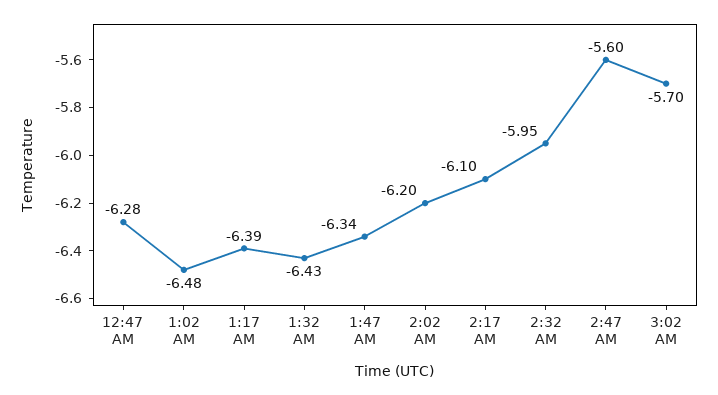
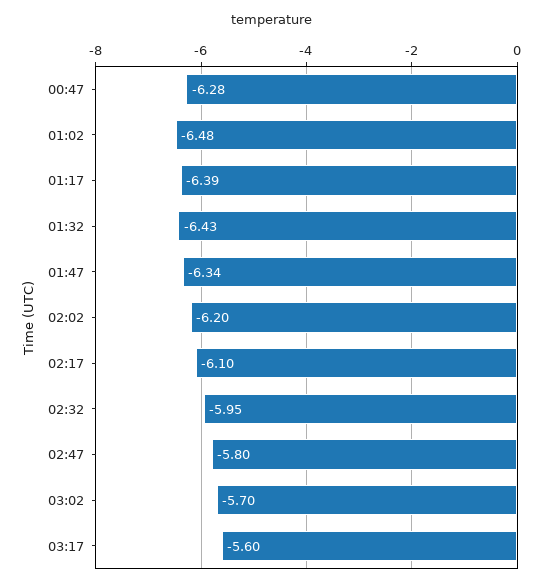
2:47 AM: -5.6 -> -5.8
03:17: none -> -5.6

